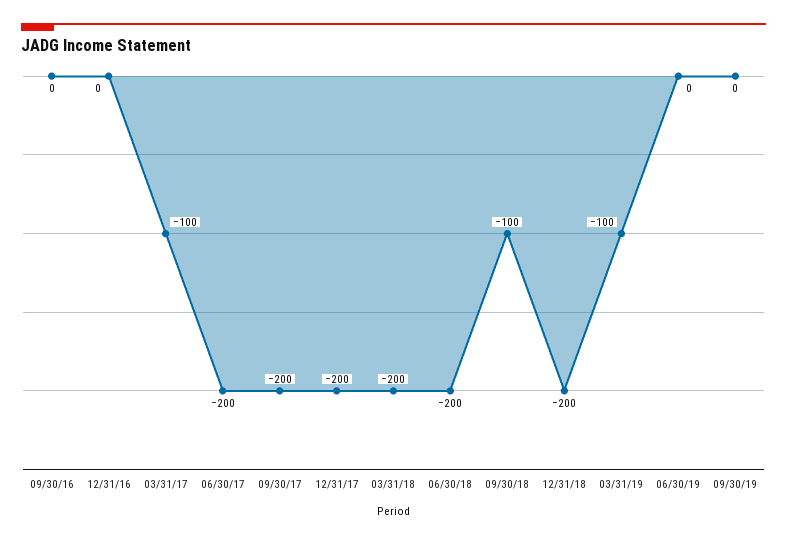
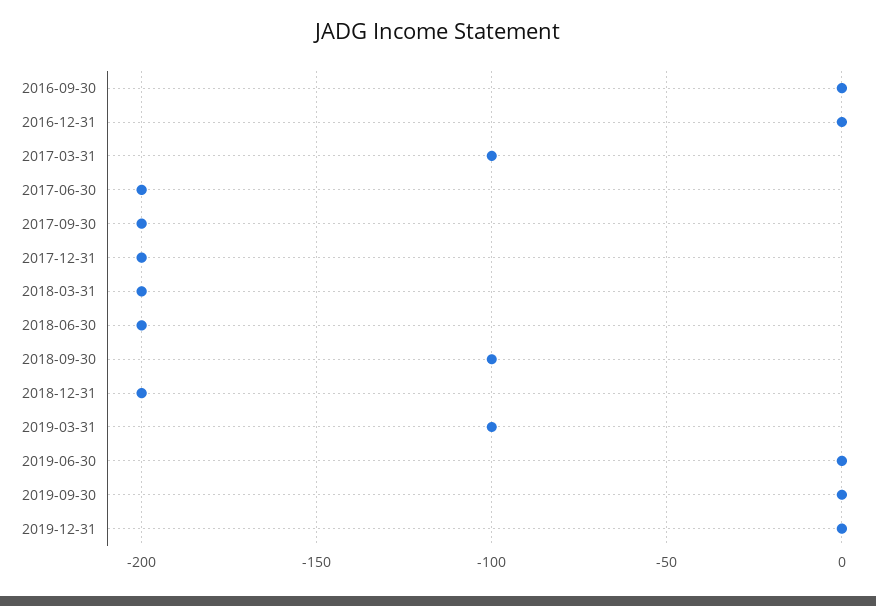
2019-12-31: none -> 0

